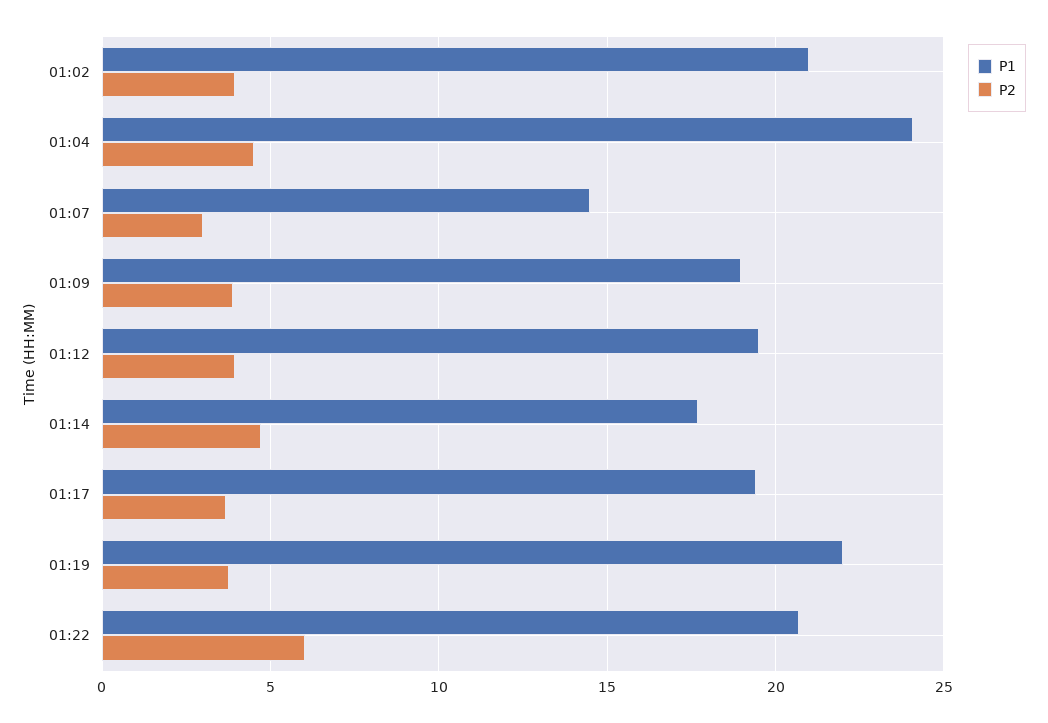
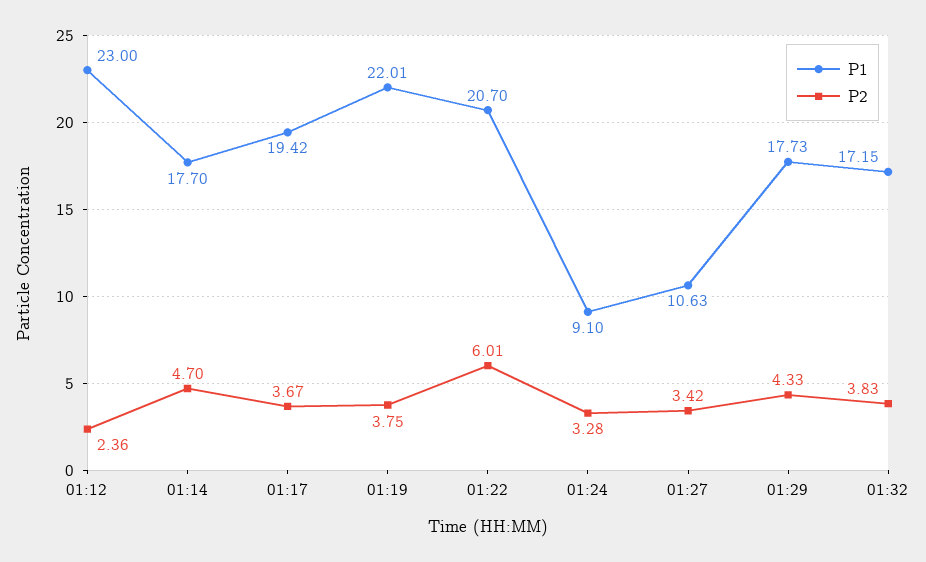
P1, 01:02: 21 -> none
P2, 01:02: 4 -> none
P1, 01:04: 24 -> none
P2, 01:04: 4.5 -> none
P1, 01:07: 14.5 -> none
P2, 01:07: 3 -> none
P1, 01:09: 19 -> none
P2, 01:09: 4 -> none
P1, 01:12: 19.5 -> 23
P2, 01:12: 4 -> 2.36
P1, 01:24: none -> 9.1
P2, 01:24: none -> 3.28
P1, 01:27: none -> 10.63
P2, 01:27: none -> 3.42
P1, 01:29: none -> 17.73
P2, 01:29: none -> 4.33
P1, 01:32: none -> 17.15
P2, 01:32: none -> 3.83

